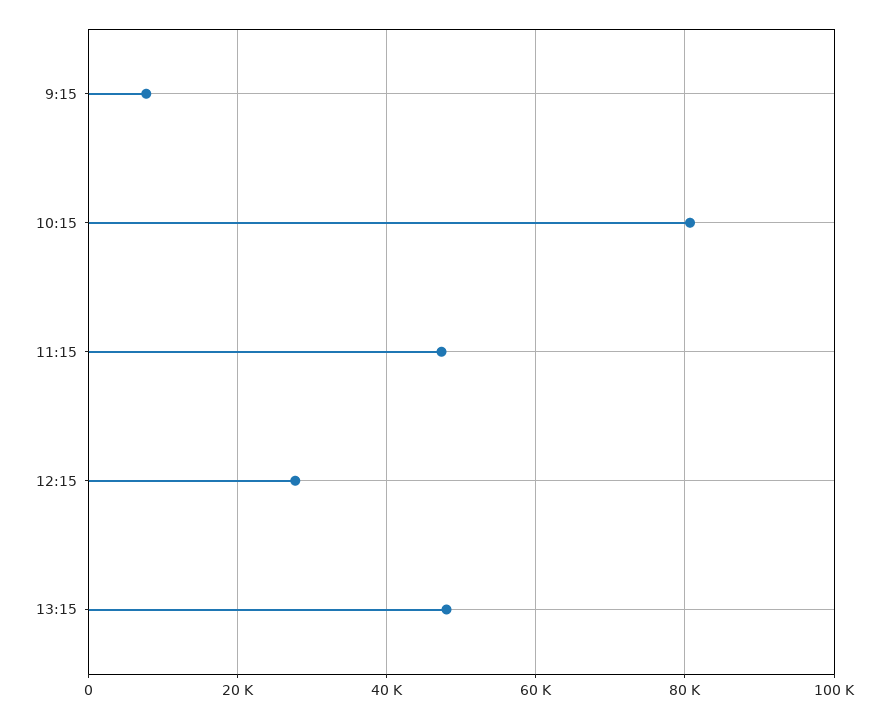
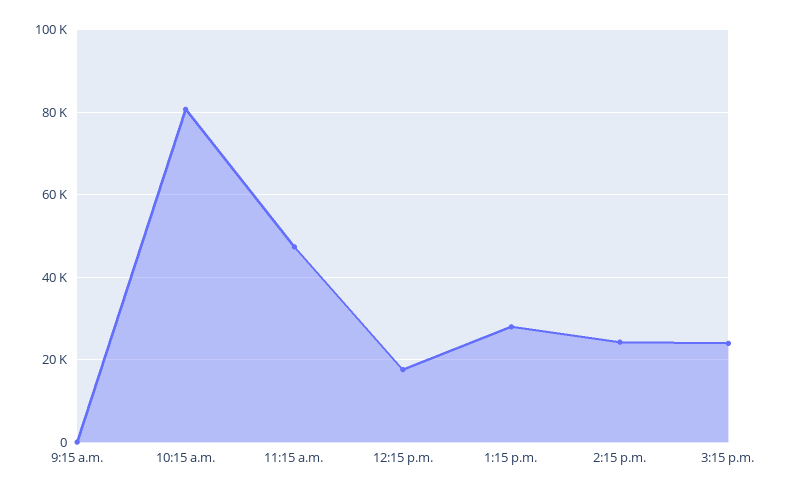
9:15: 8000 -> 0
12:15: 28000 -> 18000
13:15: 48000 -> 28000
2:15 p.m.: none -> 24000
3:15 p.m.: none -> 24000

